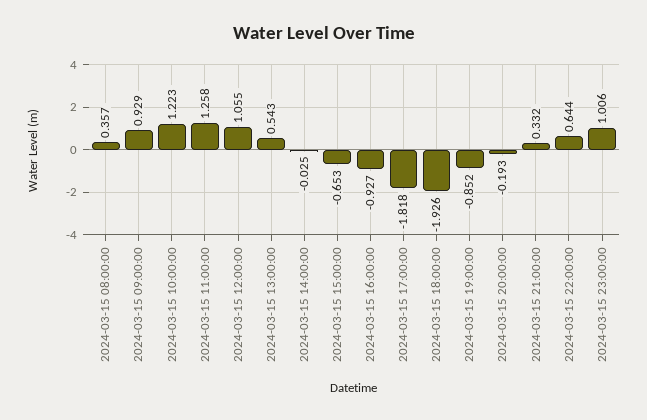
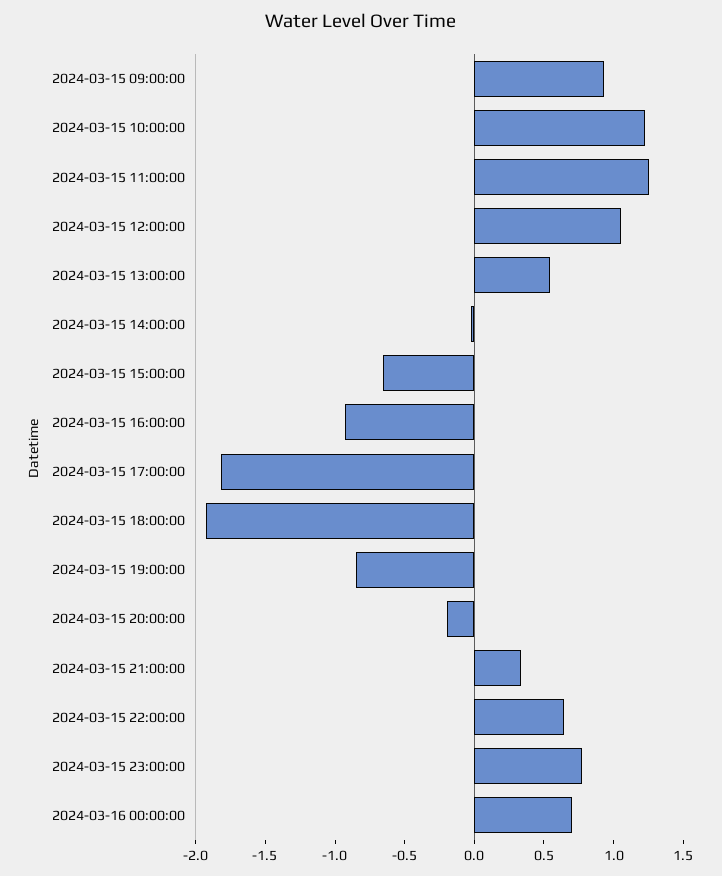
2024-03-15 08:00:00: 0.357 -> none
2024-03-15 23:00:00: 1.006 -> 0.8
2024-03-16 00:00:00: none -> 0.7

